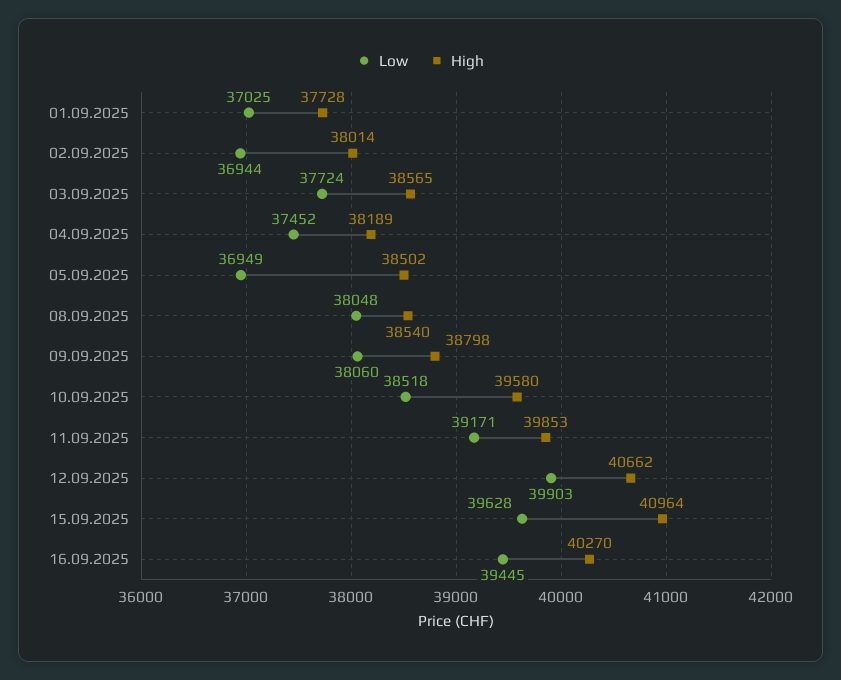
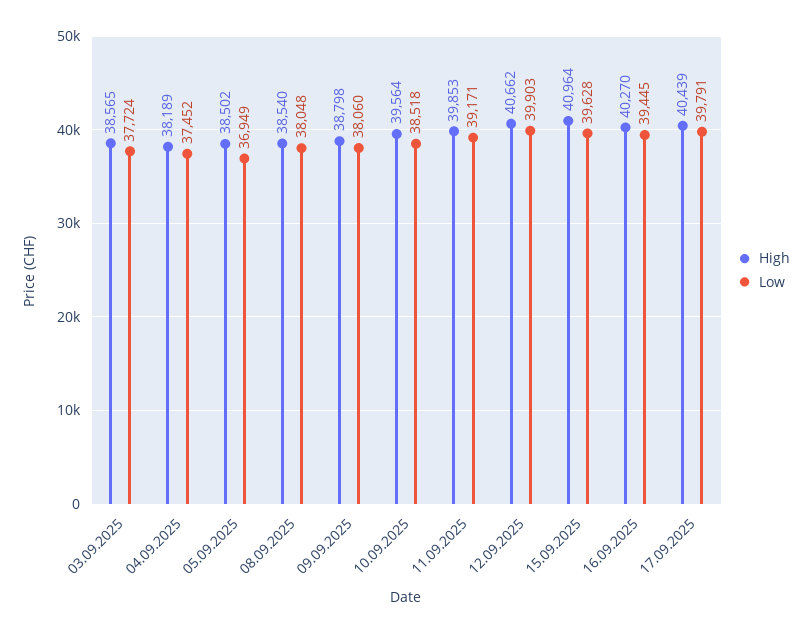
Low, 01.09.2025: 37025 -> none
High, 01.09.2025: 37728 -> none
Low, 02.09.2025: 36944 -> none
High, 02.09.2025: 38014 -> none
High, 10.09.2025: 39580 -> 39564
High, 17.09.2025: none -> 40439
Low, 17.09.2025: none -> 39791

